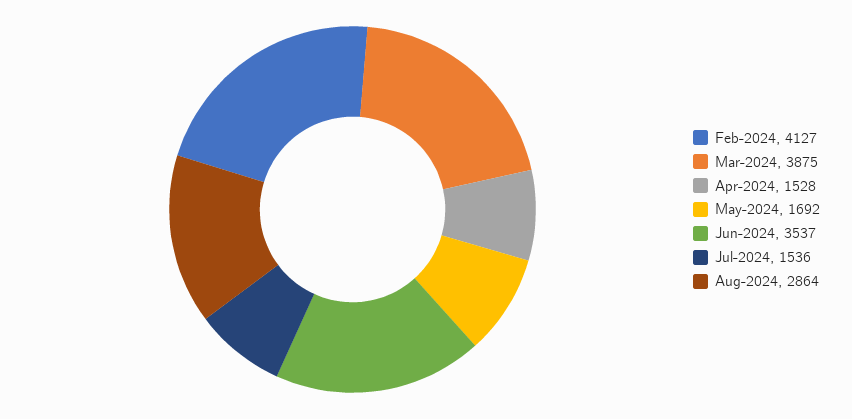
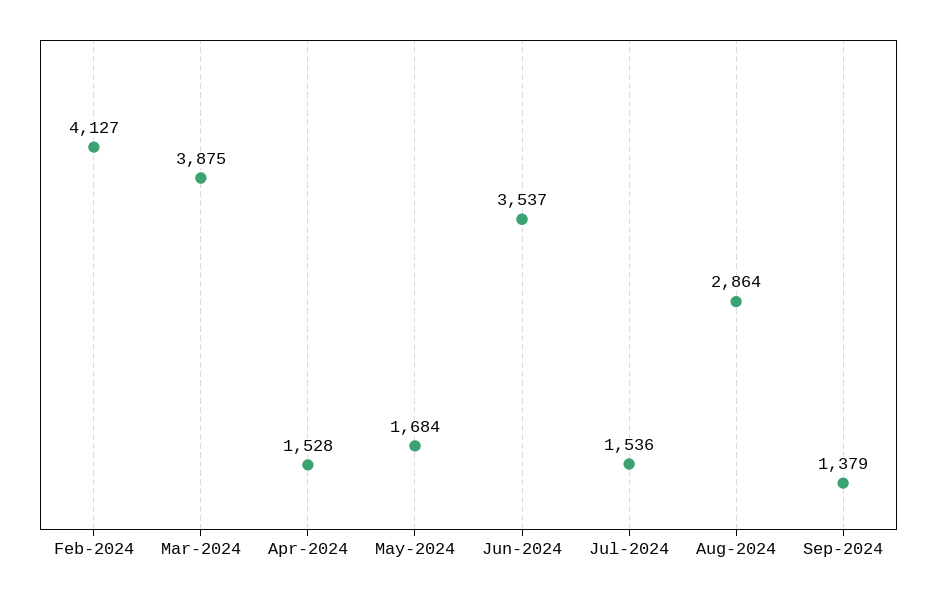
May-2024: 1692 -> 1684
Sep-2024: none -> 1379

